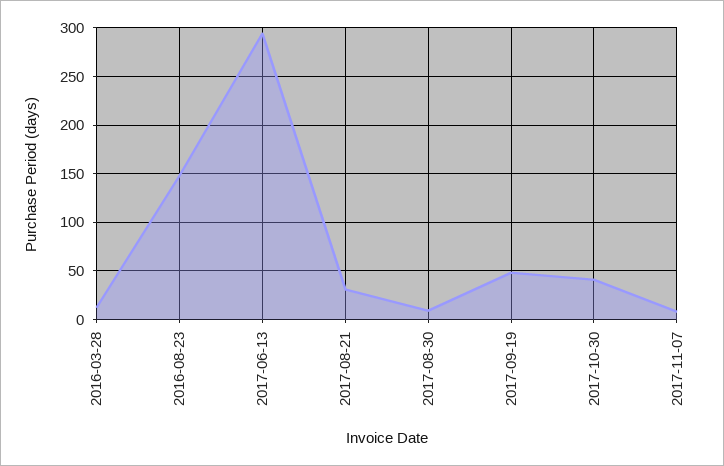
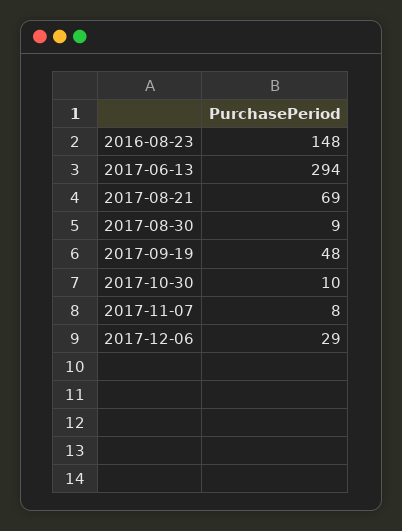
2016-03-28: 10 -> none
2017-08-21: 30 -> 69
2017-10-30: 40 -> 10
2017-12-06: none -> 29

